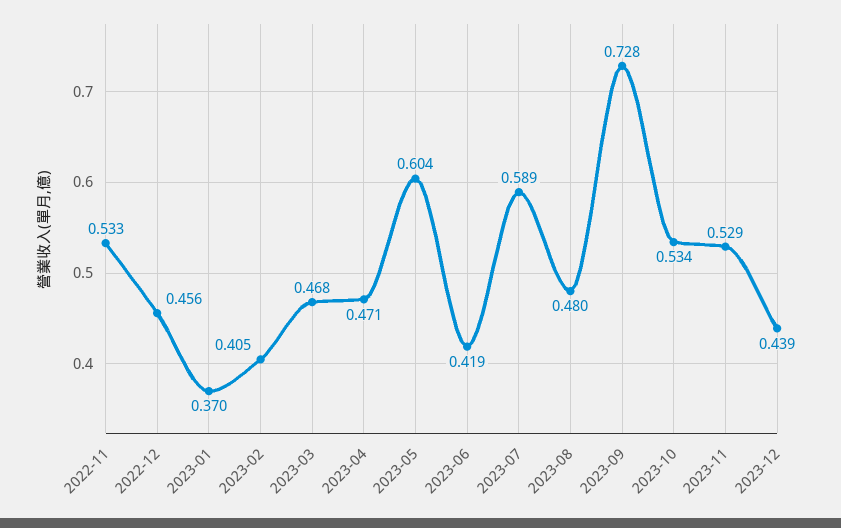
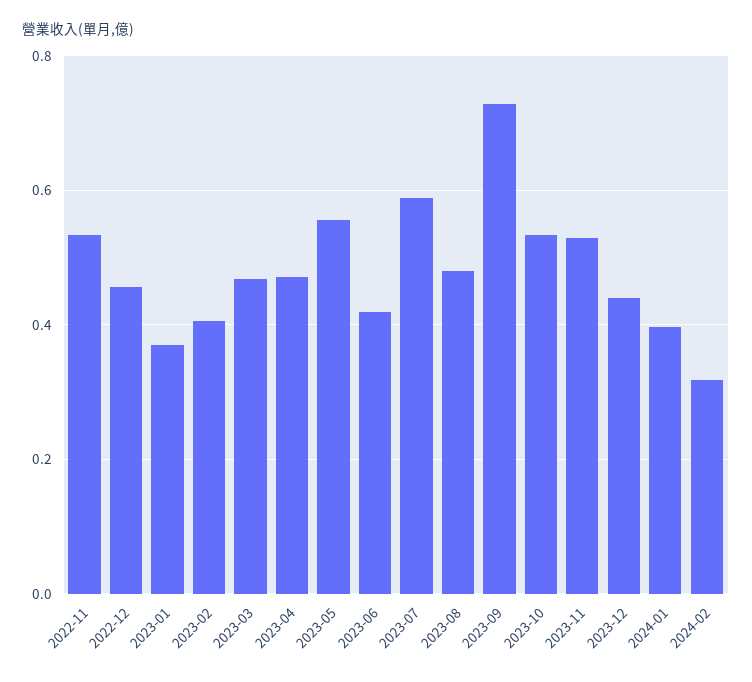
2023-05: 0.604 -> 0.56
2024-01: none -> 0.4
2024-02: none -> 0.32

